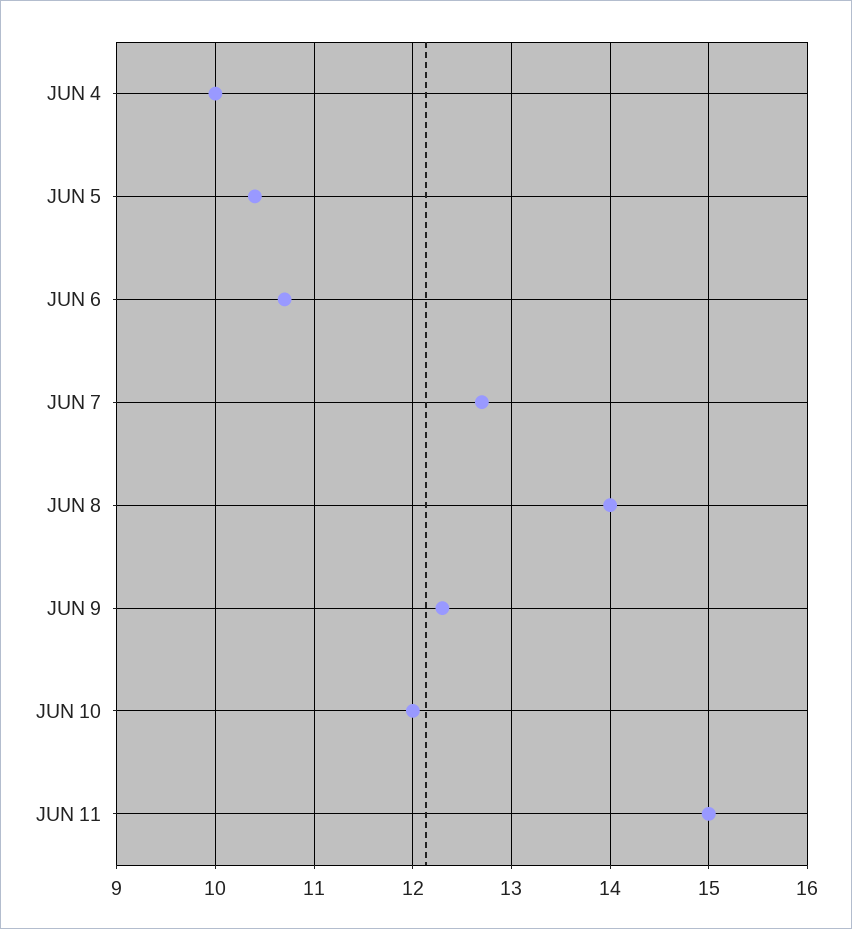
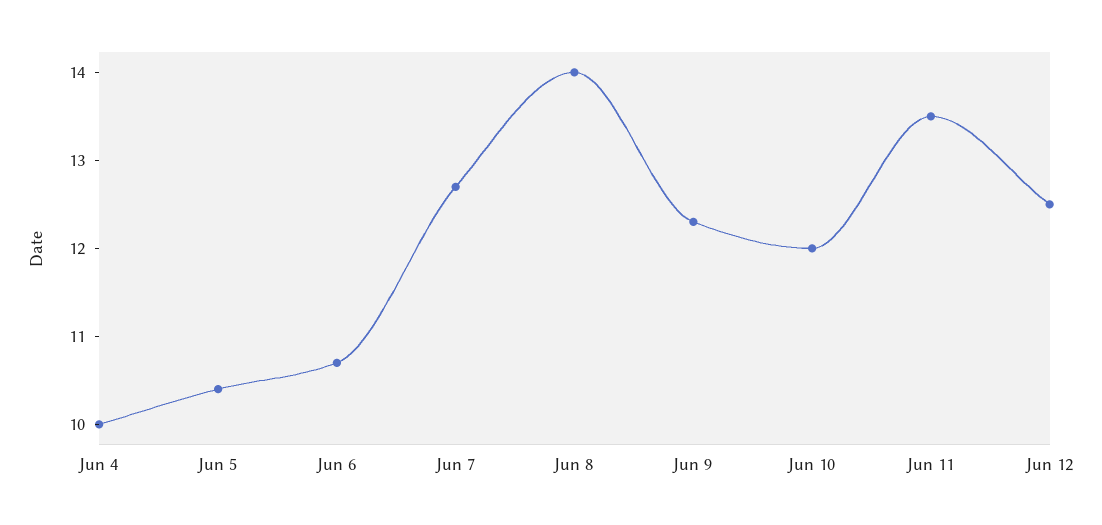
JUN 11: 15 -> 13.5
Jun 12: none -> 12.5

